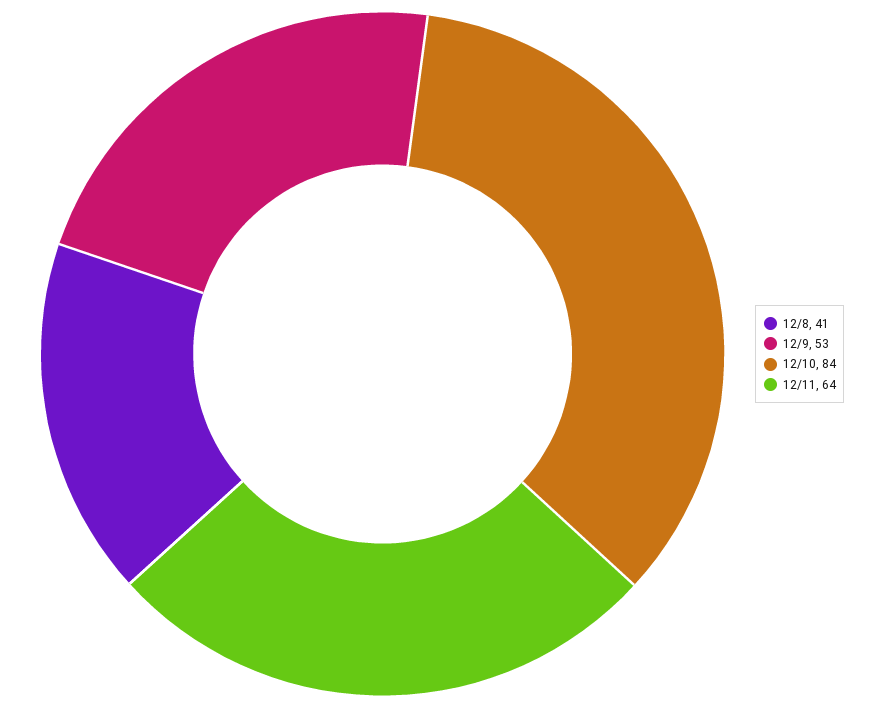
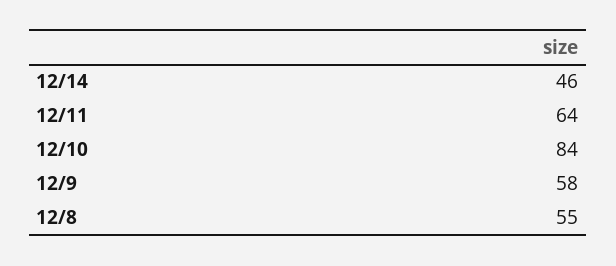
12/8: 41 -> 55
12/9: 53 -> 58
12/14: none -> 46

